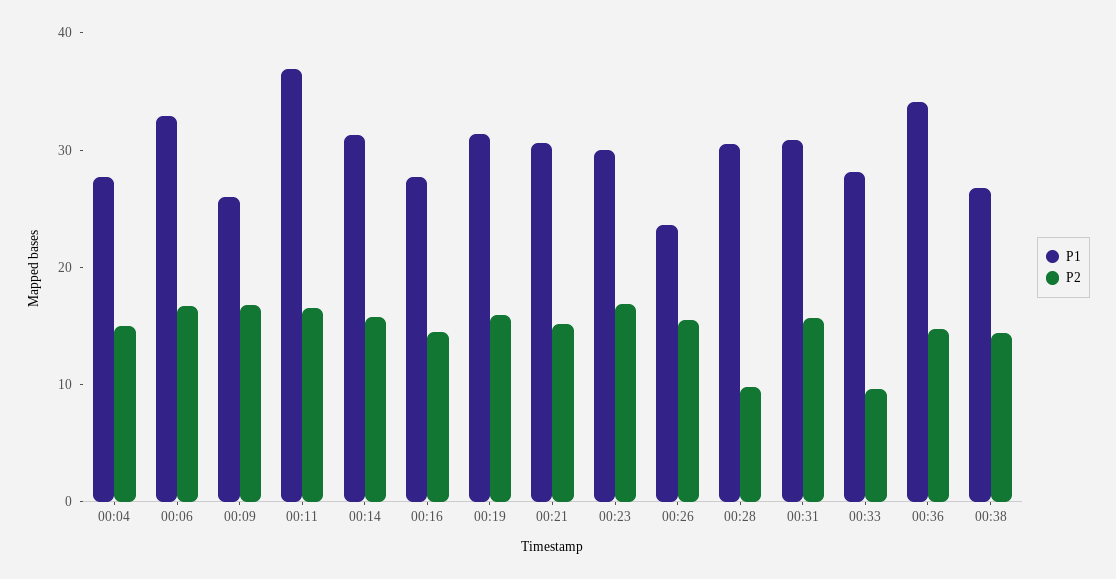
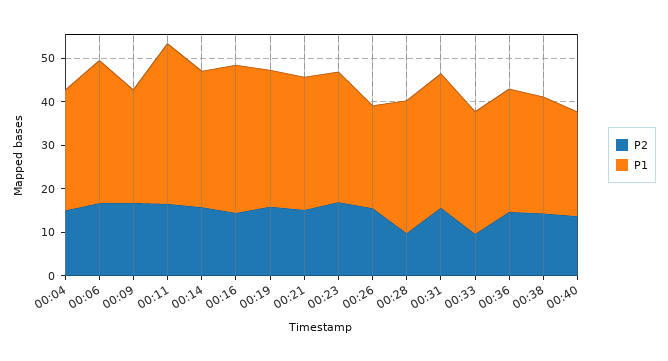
P1, 00:16: 28 -> 34
P1, 00:36: 34 -> 28
P2, 00:40: none -> 14
P1, 00:40: none -> 24

